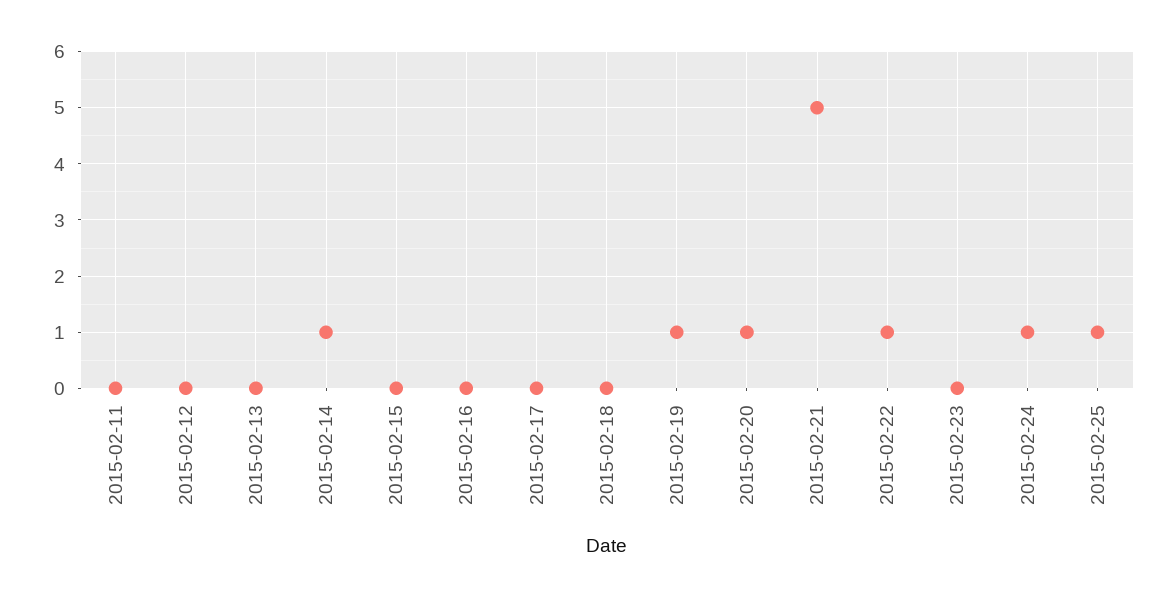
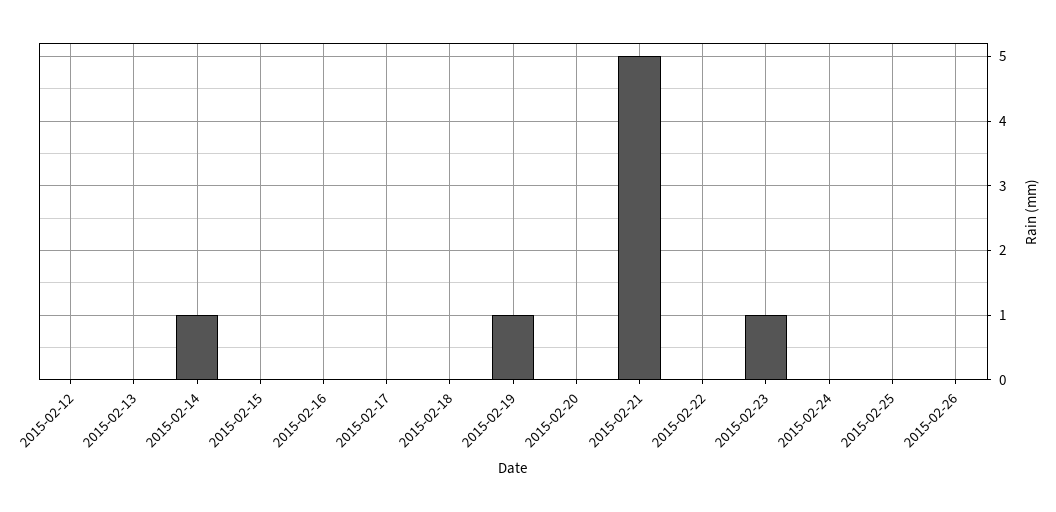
2015-02-11: 0 -> none
2015-02-20: 1 -> 0
2015-02-22: 1 -> 0
2015-02-23: 0 -> 1
2015-02-24: 1 -> 0
2015-02-25: 1 -> 0
2015-02-26: none -> 0

